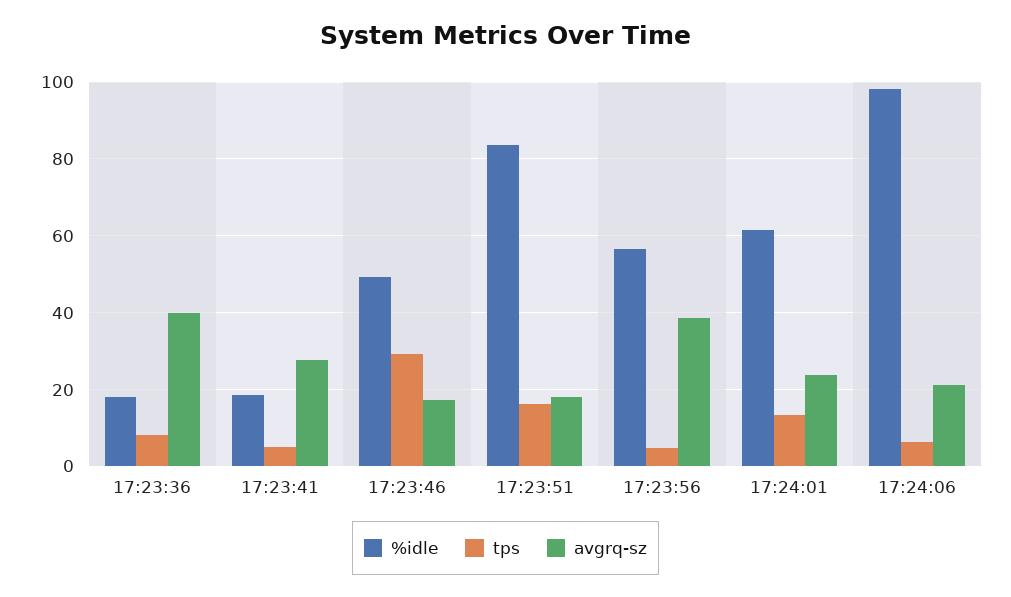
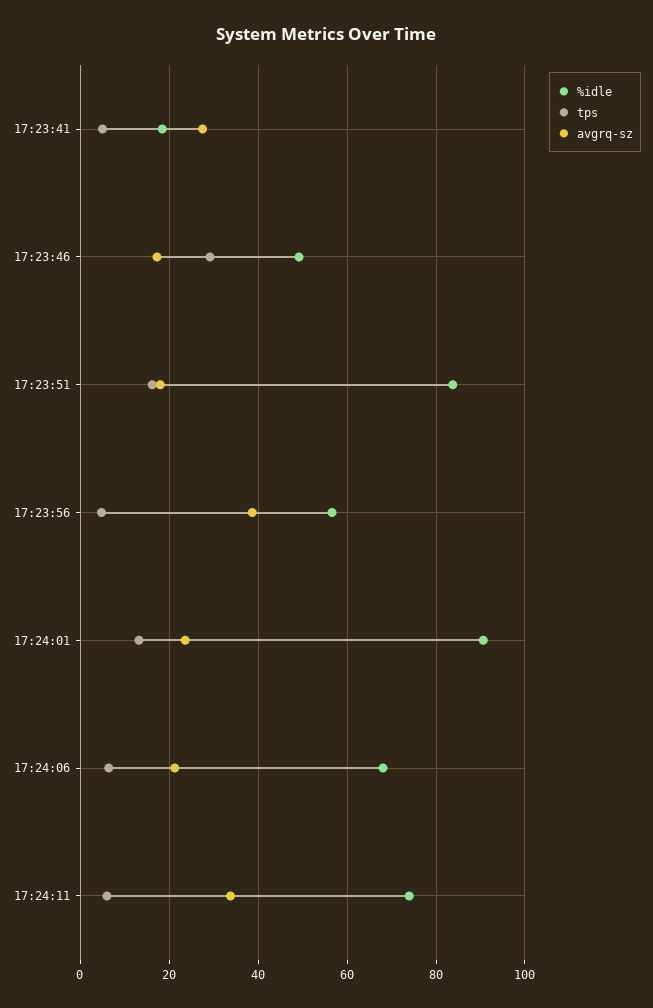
%idle, 17:23:36: 18 -> none
tps, 17:23:36: 8 -> none
avgrq-sz, 17:23:36: 40 -> none
%idle, 17:24:01: 62 -> 90
%idle, 17:24:06: 98 -> 68
%idle, 17:24:11: none -> 74
tps, 17:24:11: none -> 6
avgrq-sz, 17:24:11: none -> 34

